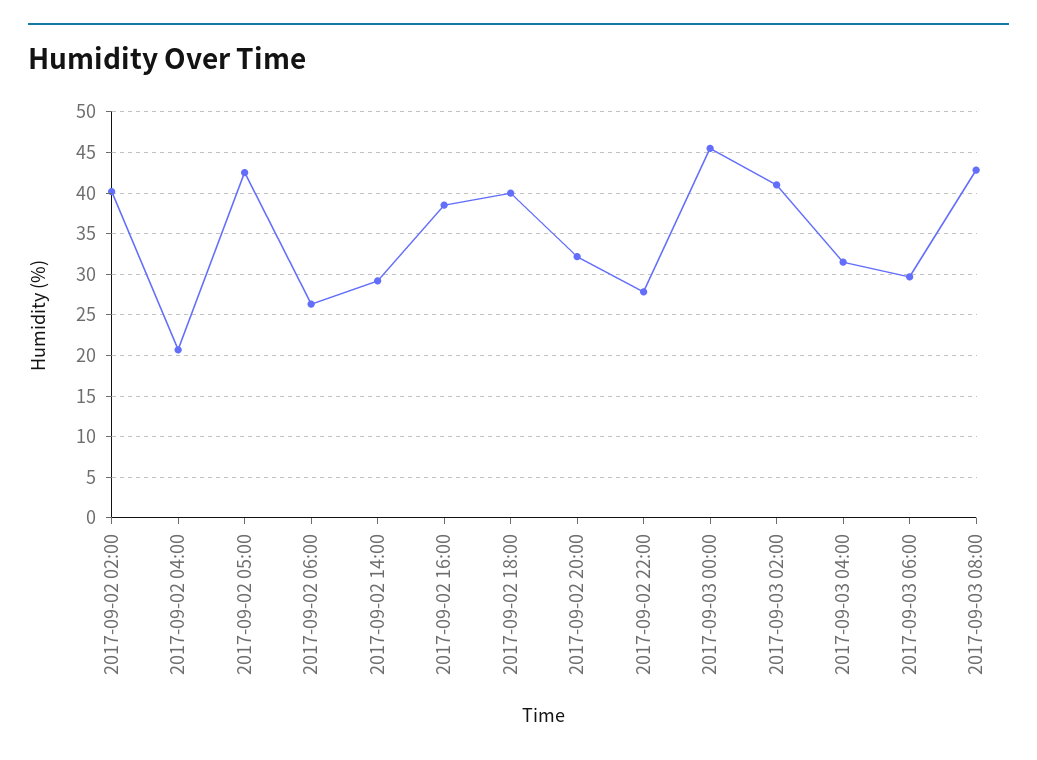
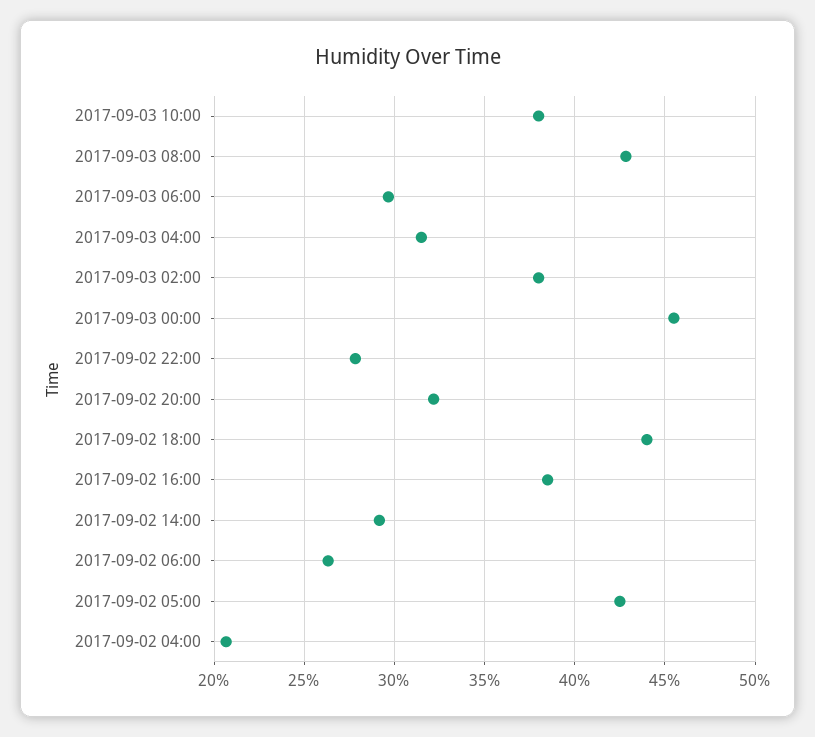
2017-09-02 02:00: 40 -> none
2017-09-02 18:00: 40 -> 44
2017-09-03 02:00: 41 -> 38
2017-09-03 10:00: none -> 38

